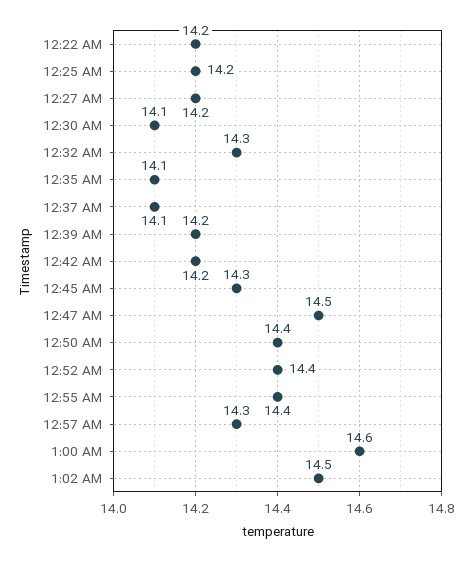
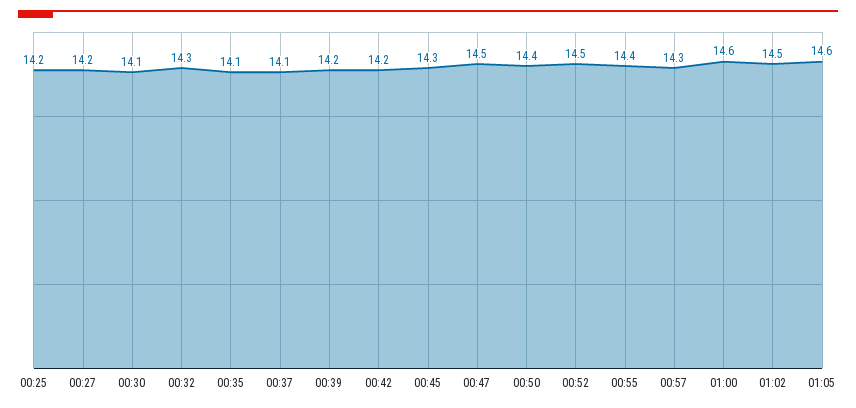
12:22 AM: 14.2 -> none
12:52 AM: 14.4 -> 14.5
01:05: none -> 14.6

